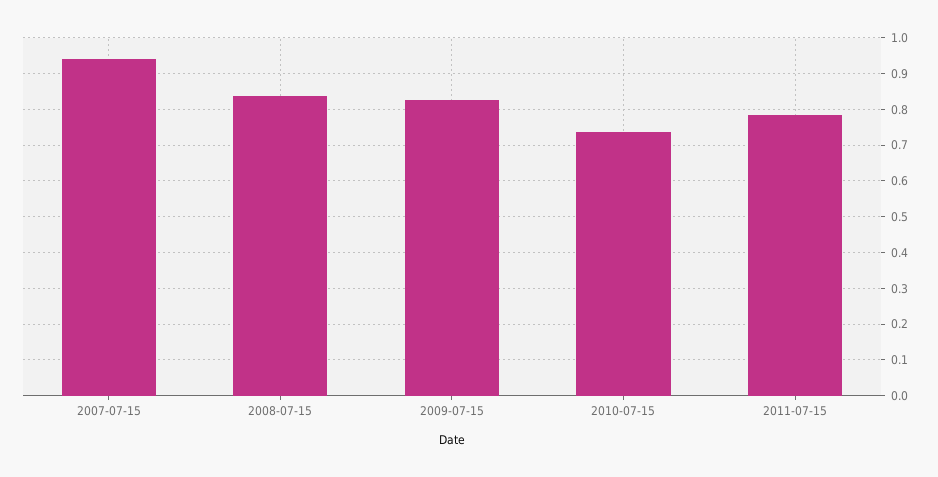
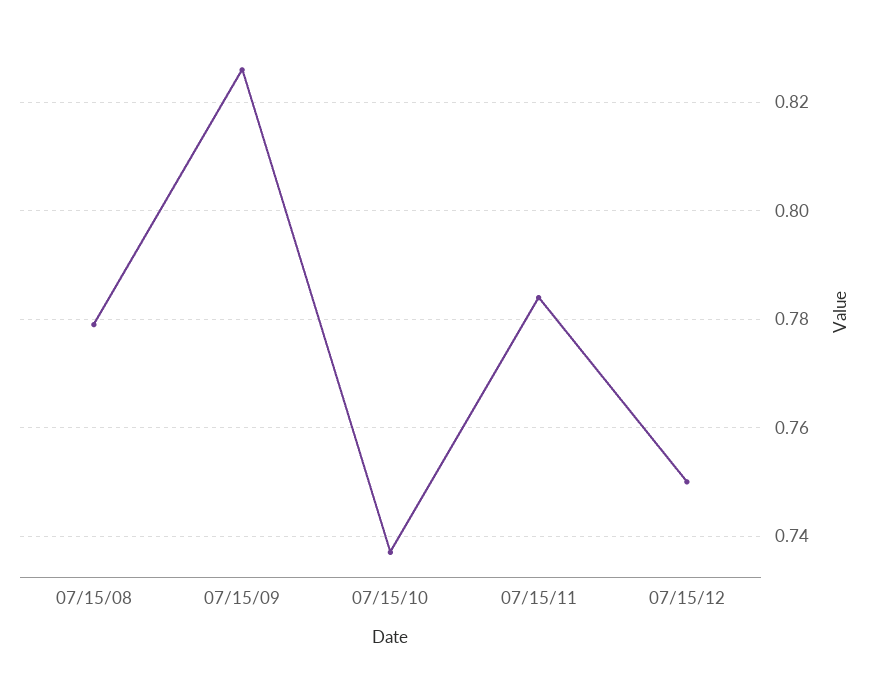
2007-07-15: 0.94 -> none
2008-07-15: 0.84 -> 0.78
07/15/12: none -> 0.75

